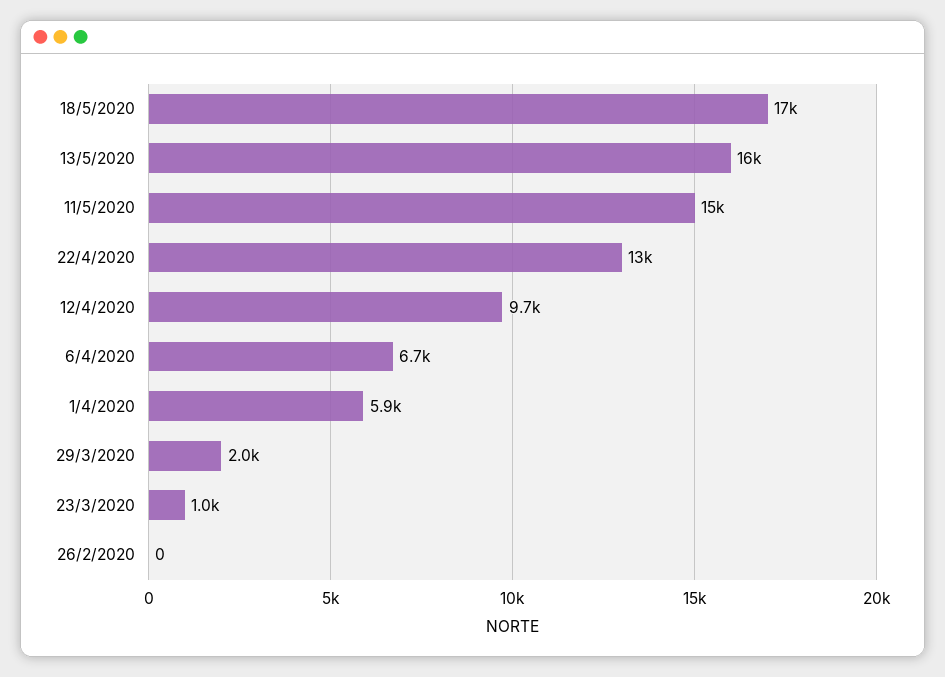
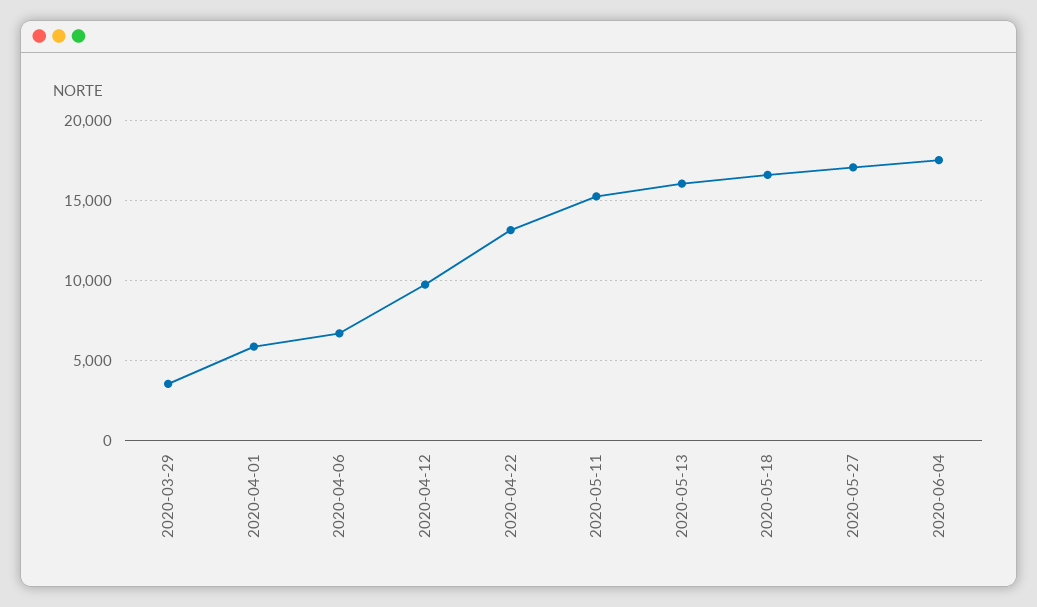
29/3/2020: 2000 -> 3500
23/3/2020: 1000 -> none
26/2/2020: 0 -> none
2020-05-27: none -> 17000
2020-06-04: none -> 17500

